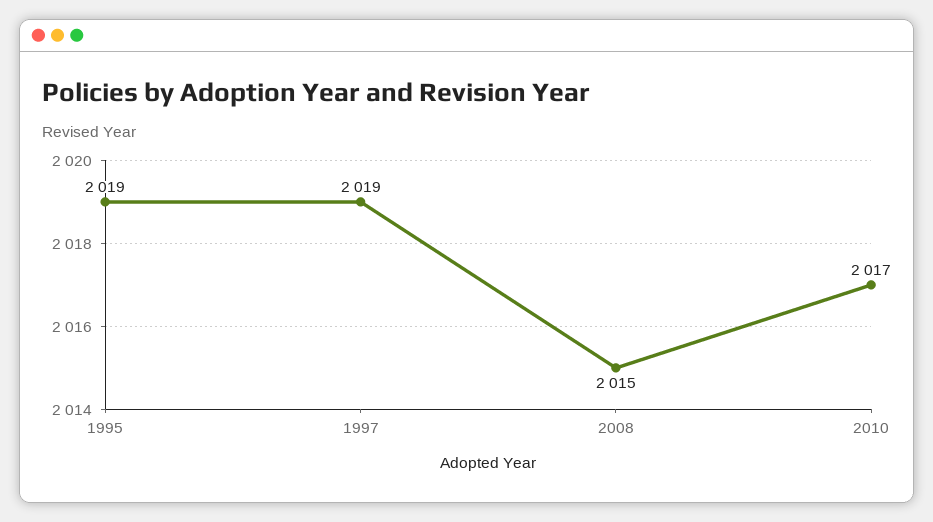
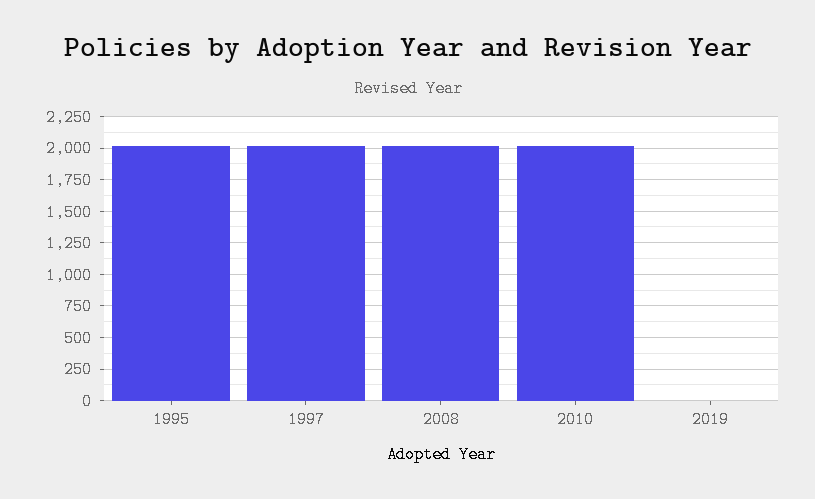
2019: none -> 0

